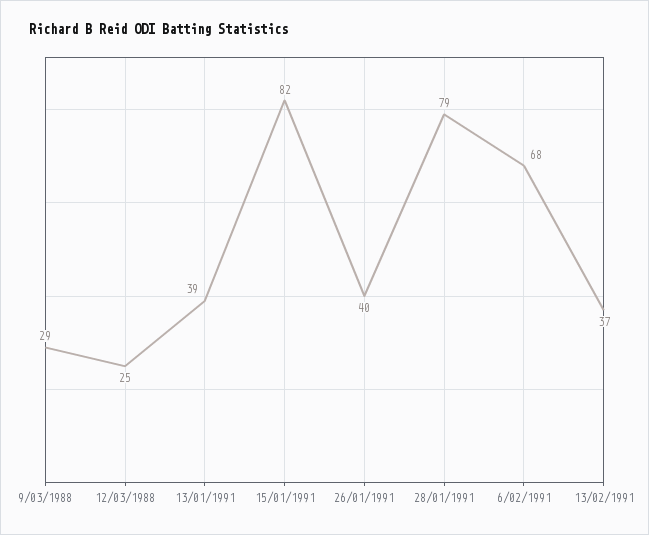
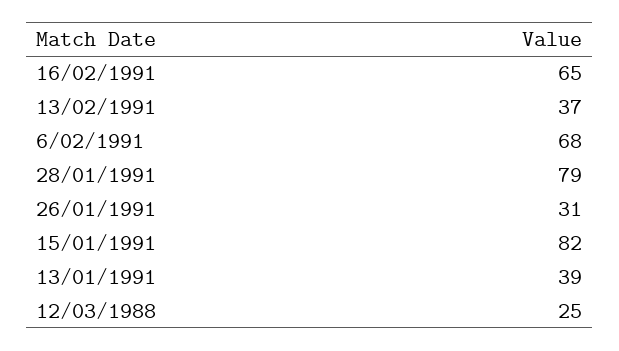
9/03/1988: 29 -> none
26/01/1991: 40 -> 31
16/02/1991: none -> 65

